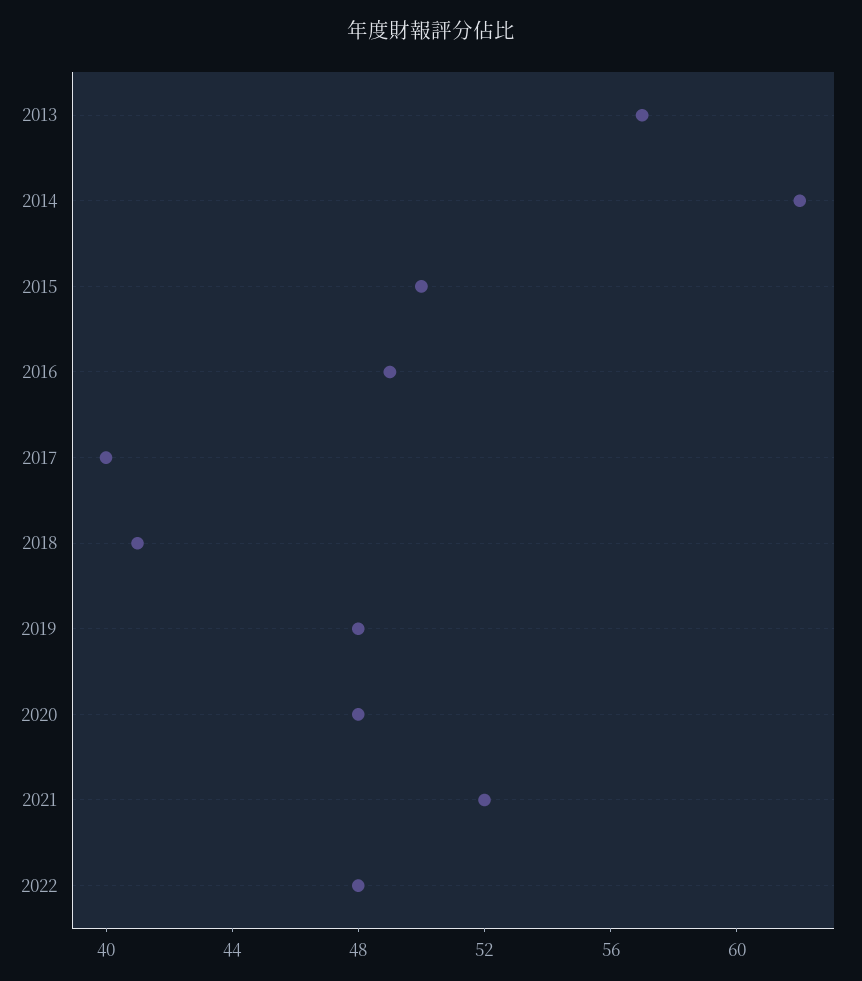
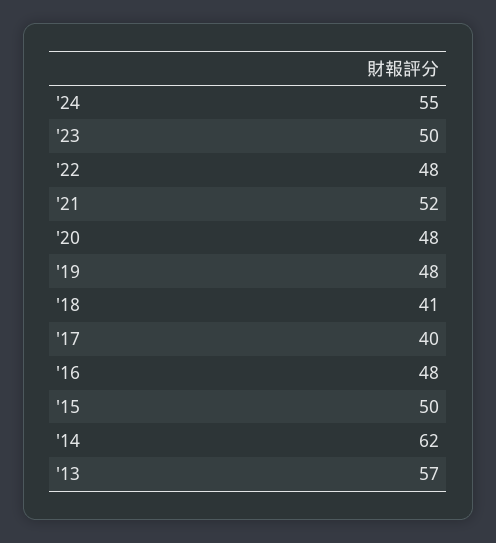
2016: 49 -> 48
'24: none -> 55
'23: none -> 50

